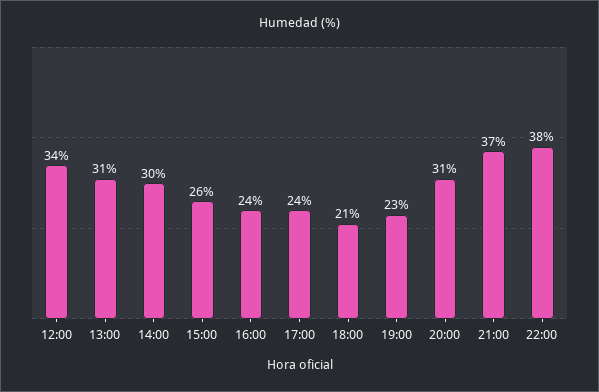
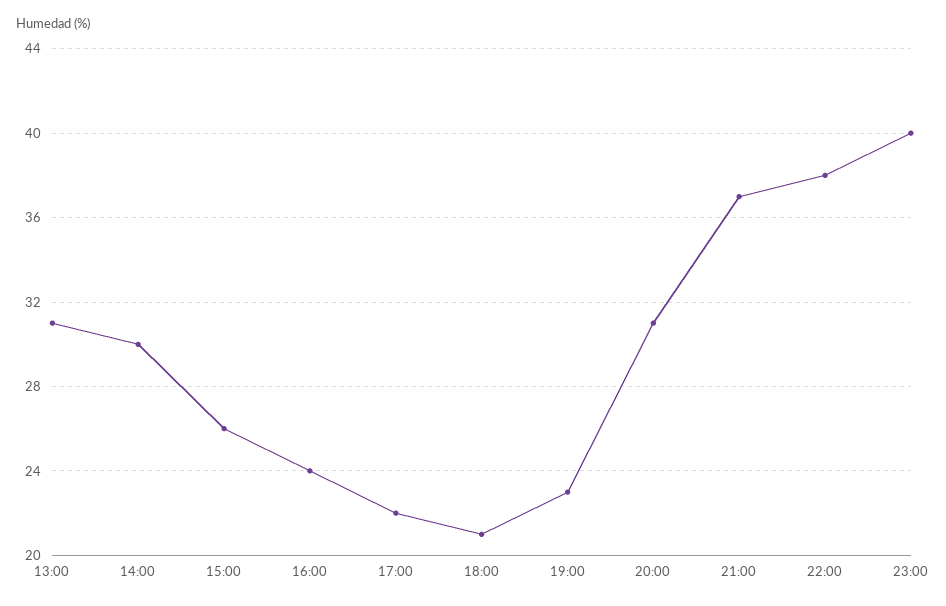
12:00: 34 -> none
17:00: 24 -> 22
23:00: none -> 40

